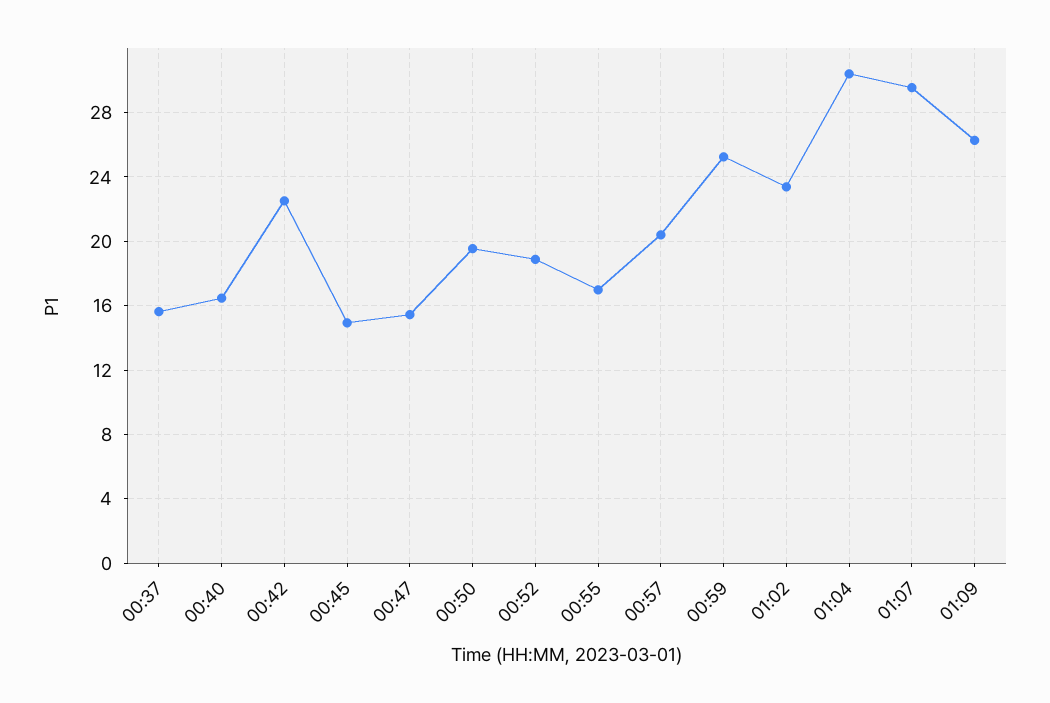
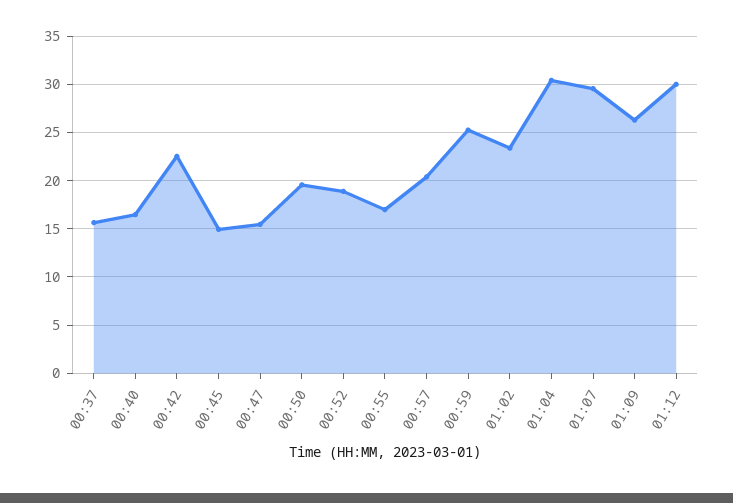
01:12: none -> 30

